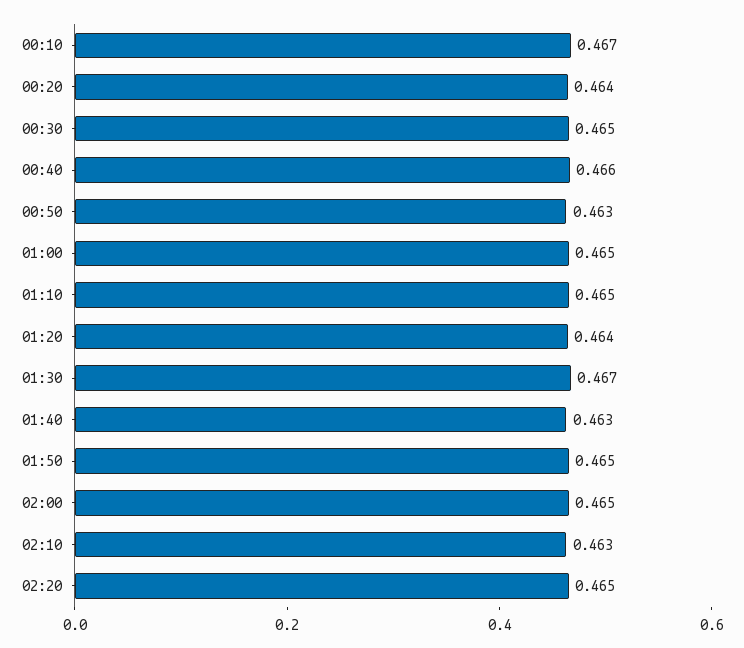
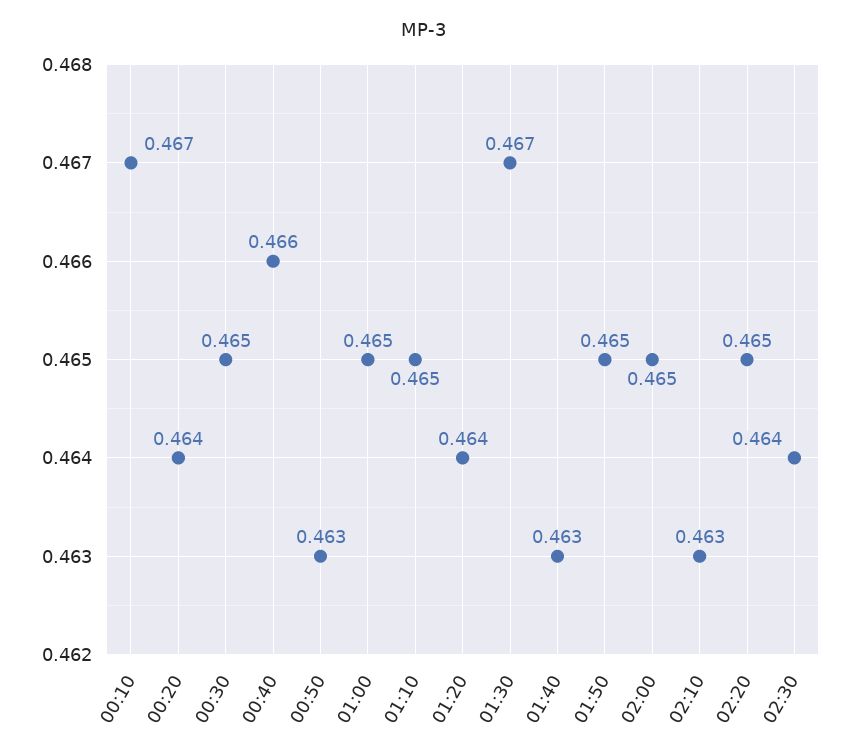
02:30: none -> 0.464

